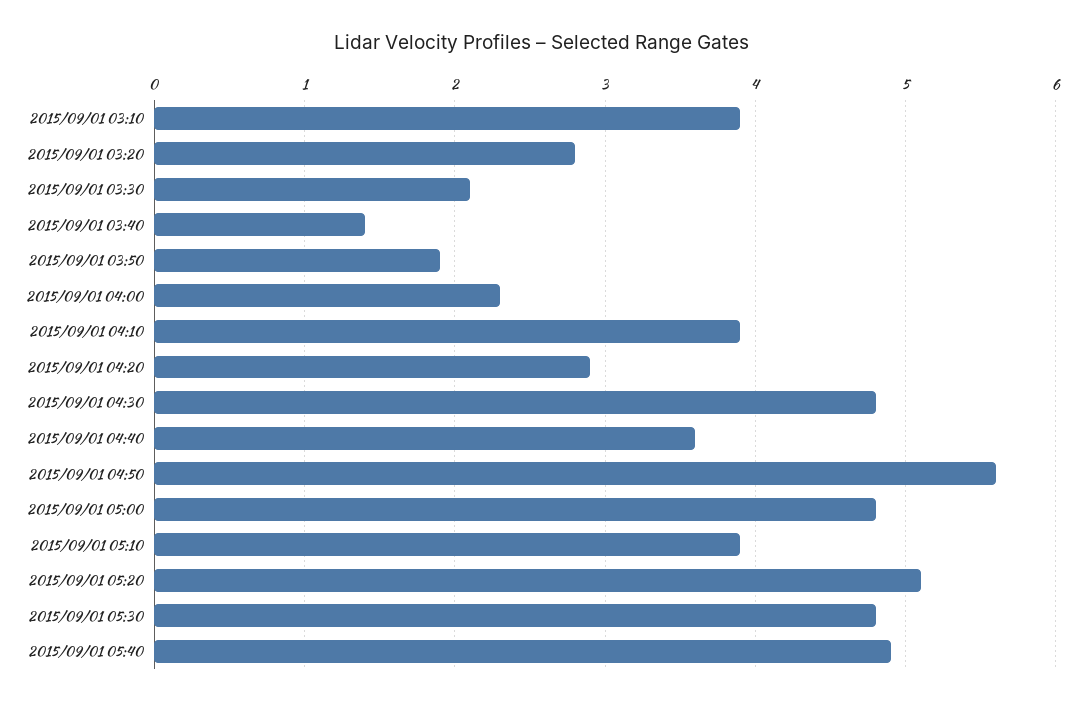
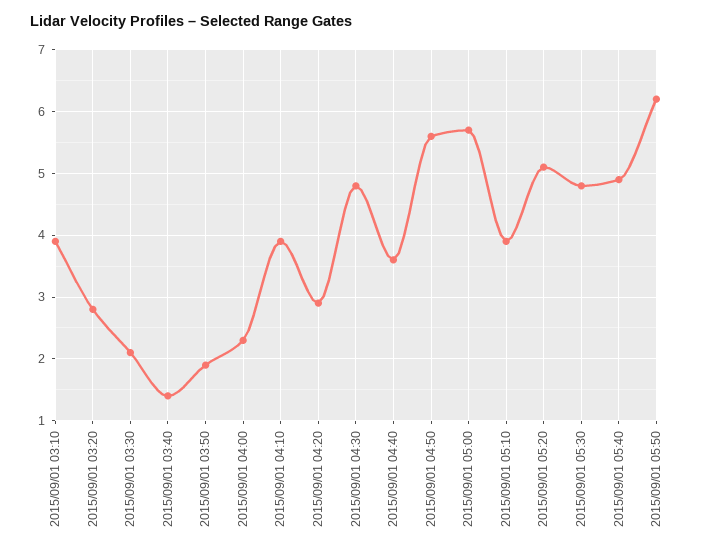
2015/09/01 05:00: 4.8 -> 5.7
2015/09/01 05:50: none -> 6.2

